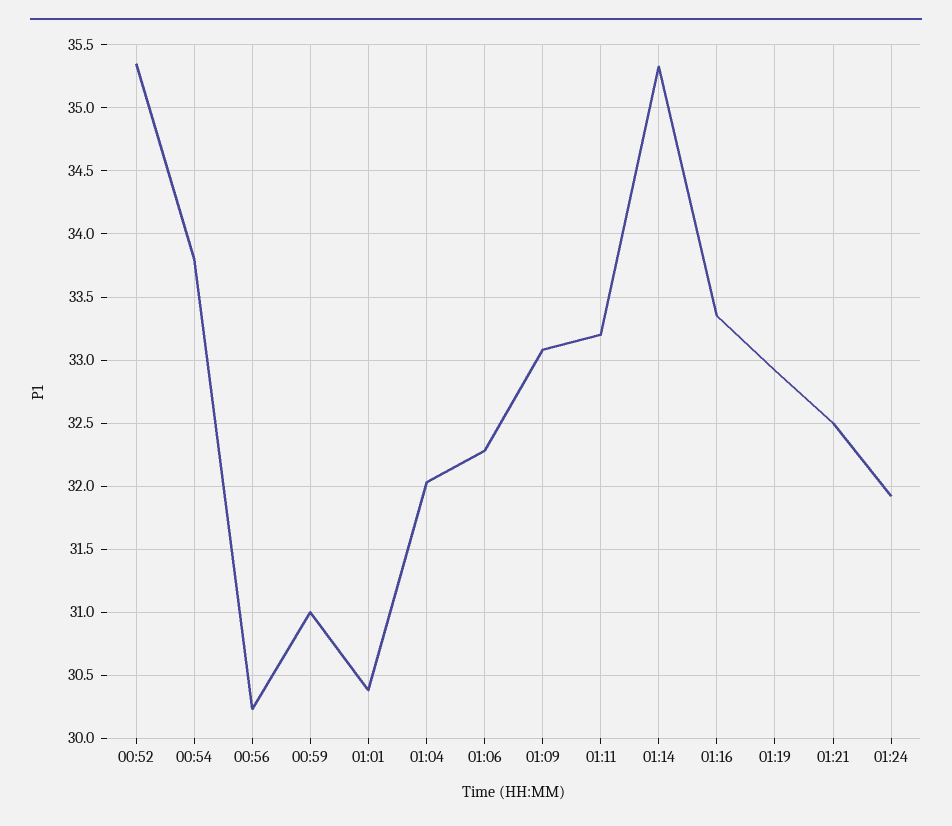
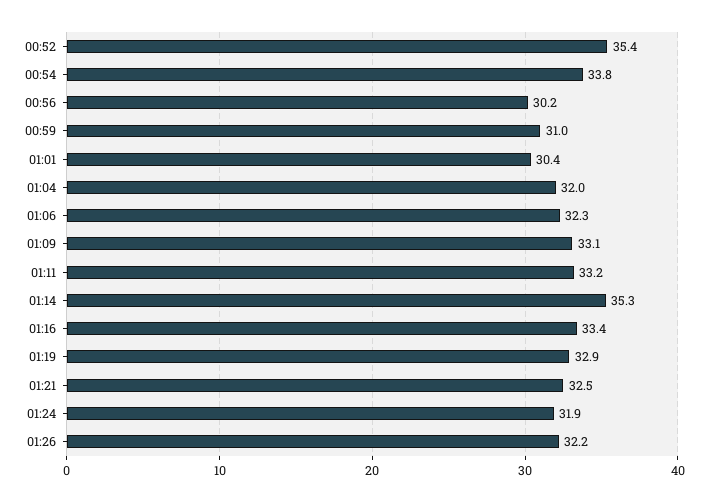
01:26: none -> 32.2

